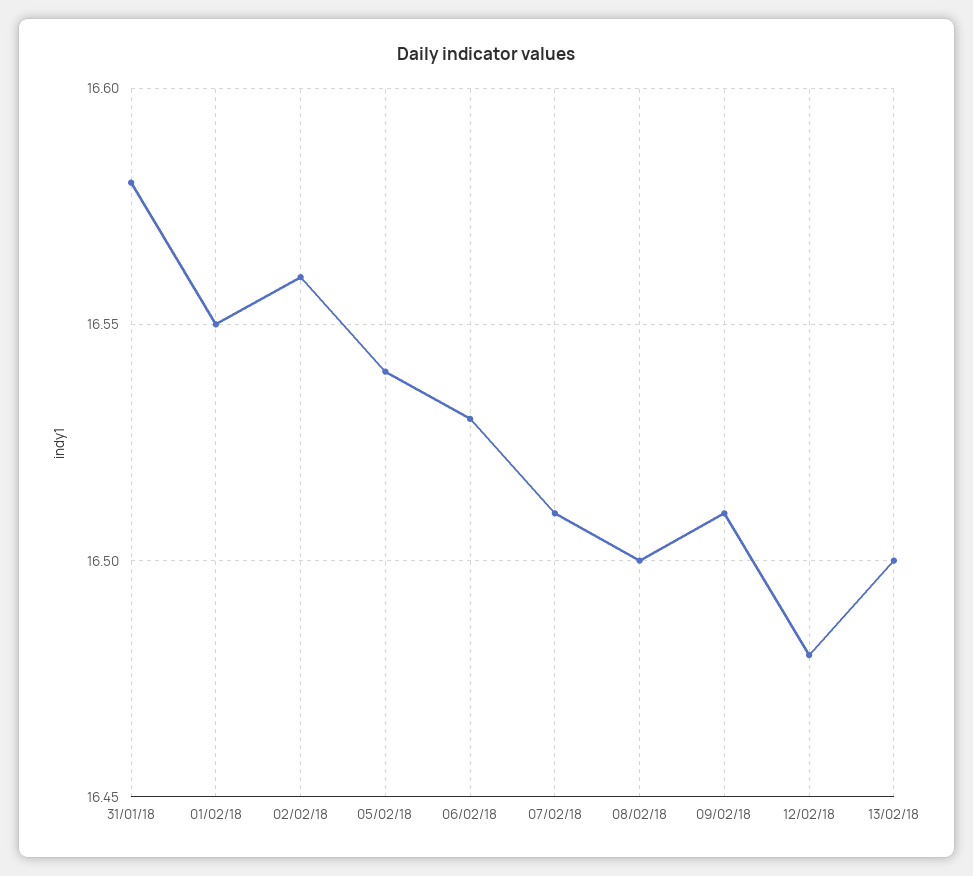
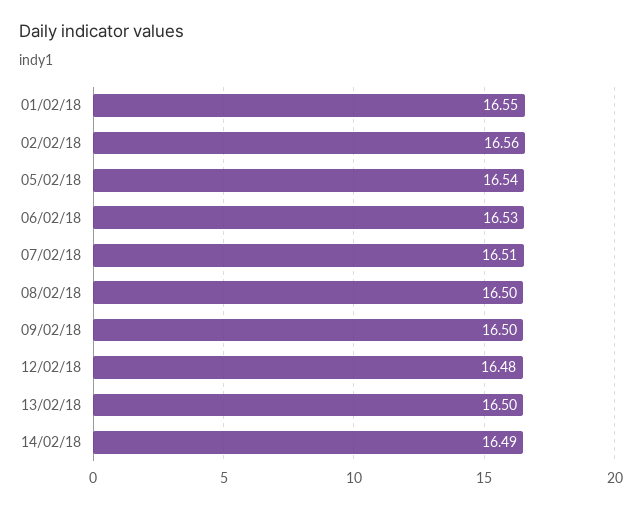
31/01/18: 16.58 -> none
09/02/18: 16.51 -> 16.5
14/02/18: none -> 16.49

